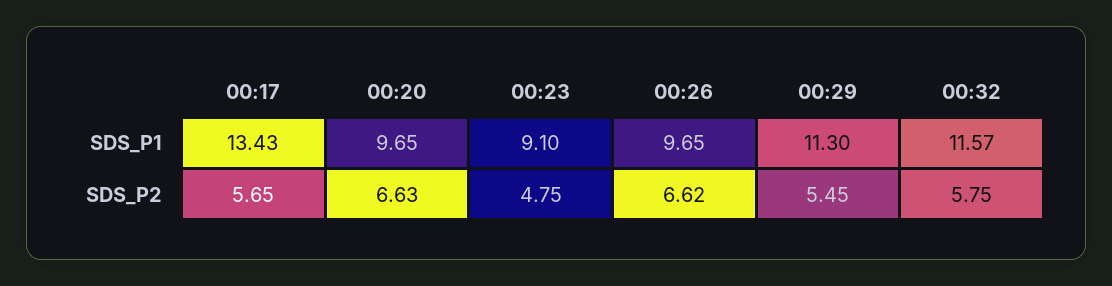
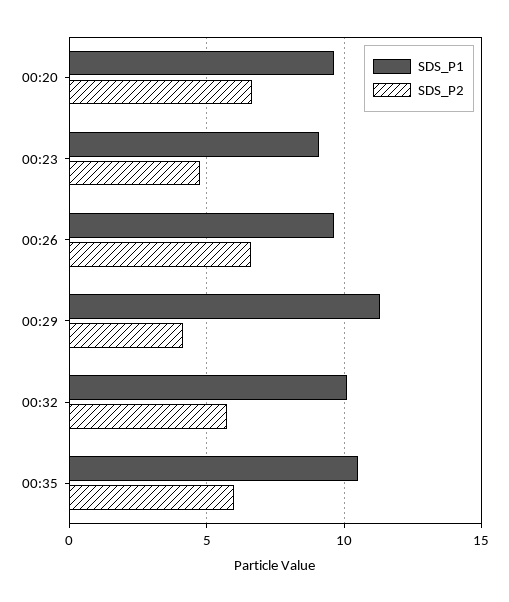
SDS_P1, 00:17: 13.43 -> none
SDS_P1, 00:32: 11.57 -> 10
SDS_P2, 00:17: 5.65 -> none
SDS_P2, 00:29: 5.45 -> 4
SDS_P1, 00:35: none -> 10.5
SDS_P2, 00:35: none -> 6

